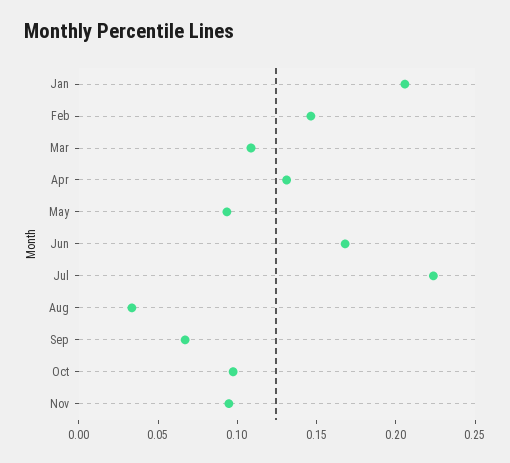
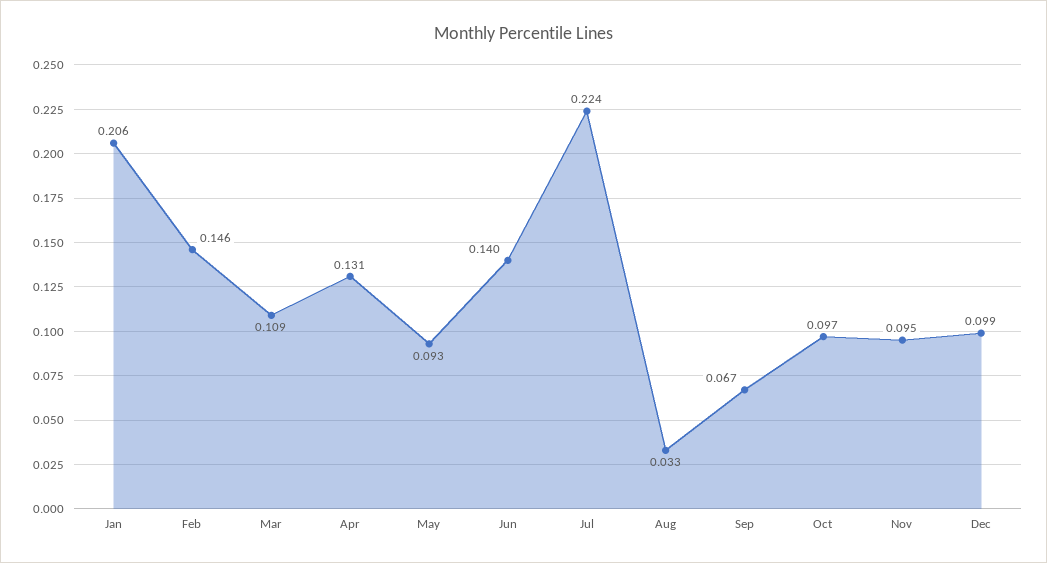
Jun: 0.17 -> 0.14
Dec: none -> 0.099

